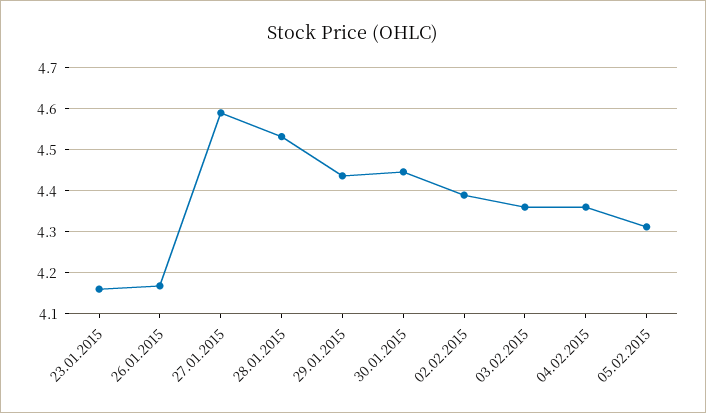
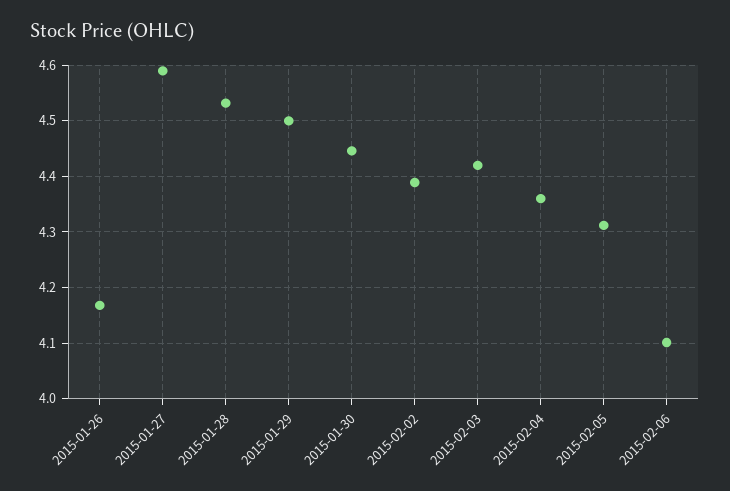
23.01.2015: 4.16 -> none
29.01.2015: 4.44 -> 4.5
03.02.2015: 4.36 -> 4.42
2015-02-06: none -> 4.1

